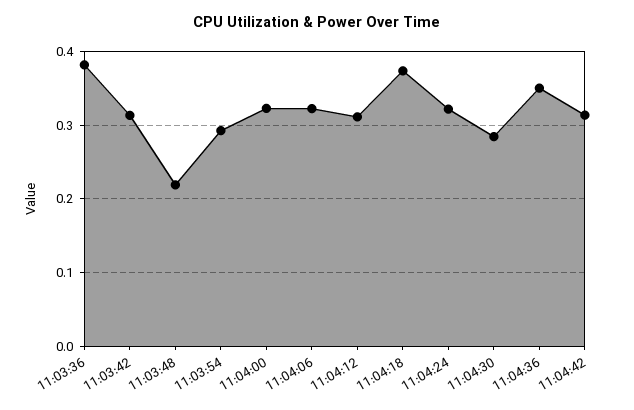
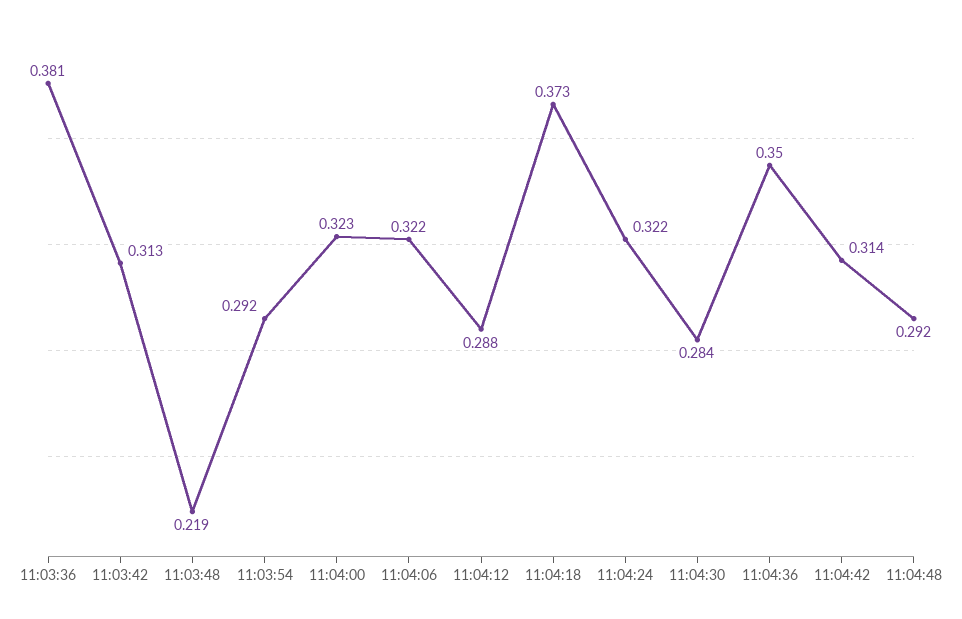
11:04:12: 0.31 -> 0.288
11:04:48: none -> 0.292

